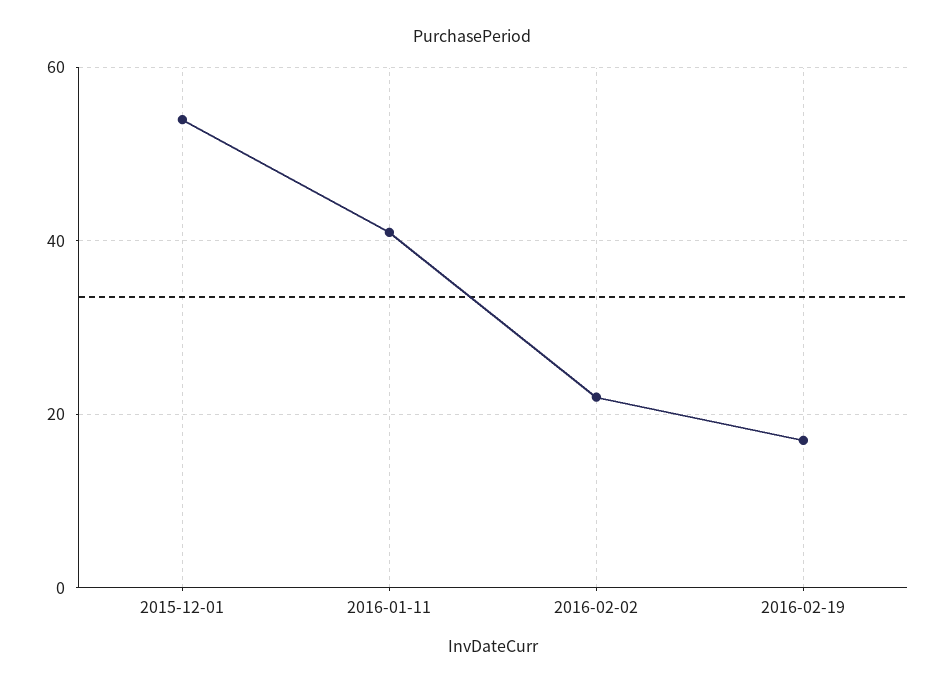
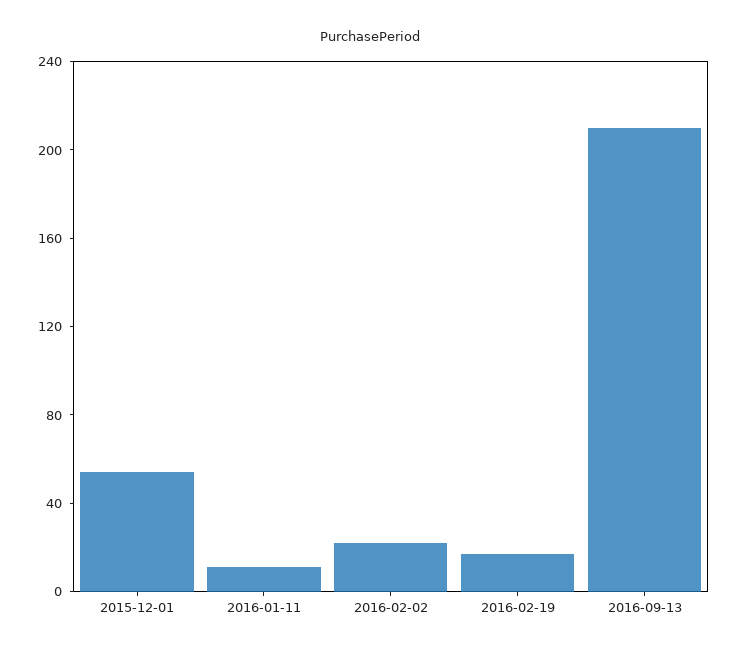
2016-01-11: 40 -> 10
2016-09-13: none -> 210

